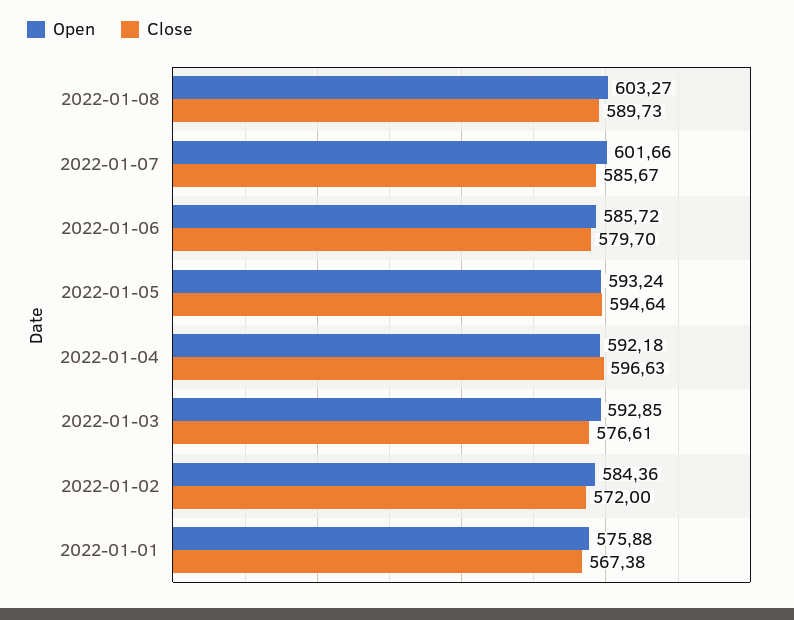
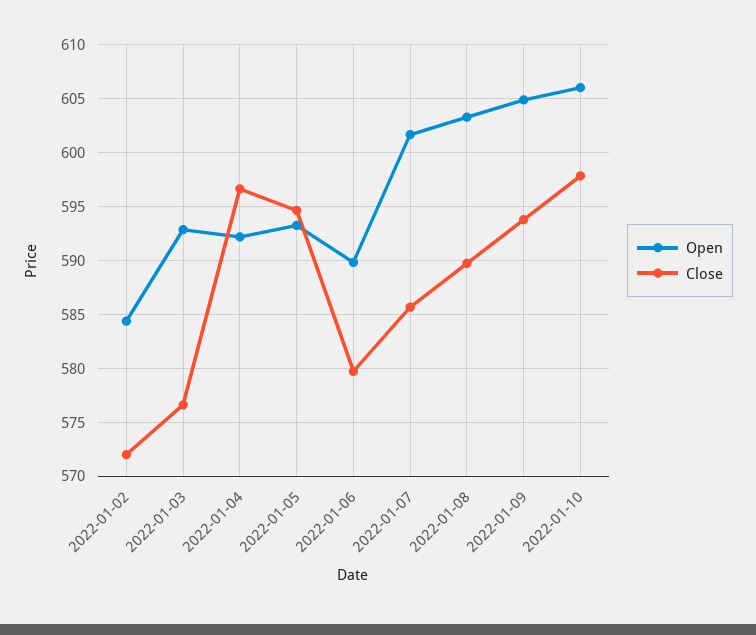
Open, 2022-01-06: 585.72 -> 590
Open, 2022-01-01: 575.88 -> none
Close, 2022-01-01: 567.38 -> none
Open, 2022-01-09: none -> 605
Close, 2022-01-09: none -> 594
Open, 2022-01-10: none -> 606
Close, 2022-01-10: none -> 598

